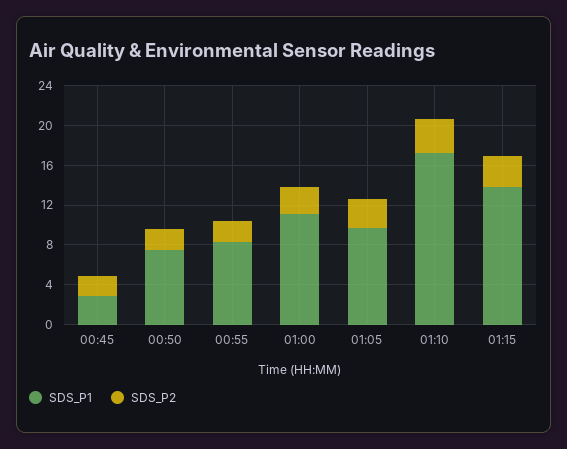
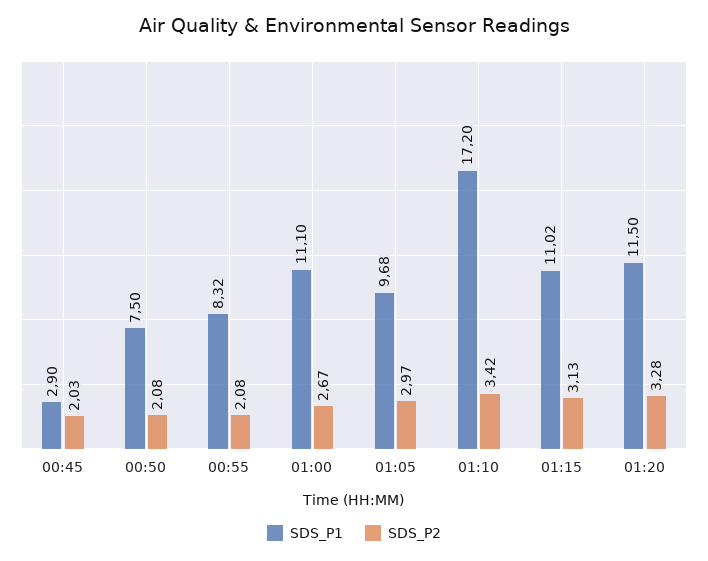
SDS_P1, 01:15: 14 -> 11.02
SDS_P1, 01:20: none -> 11.5
SDS_P2, 01:20: none -> 3.28

